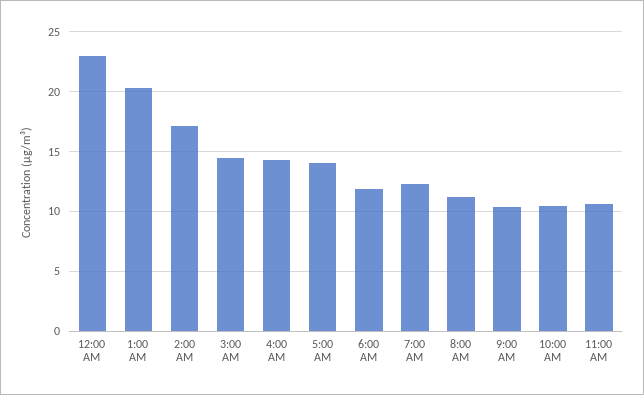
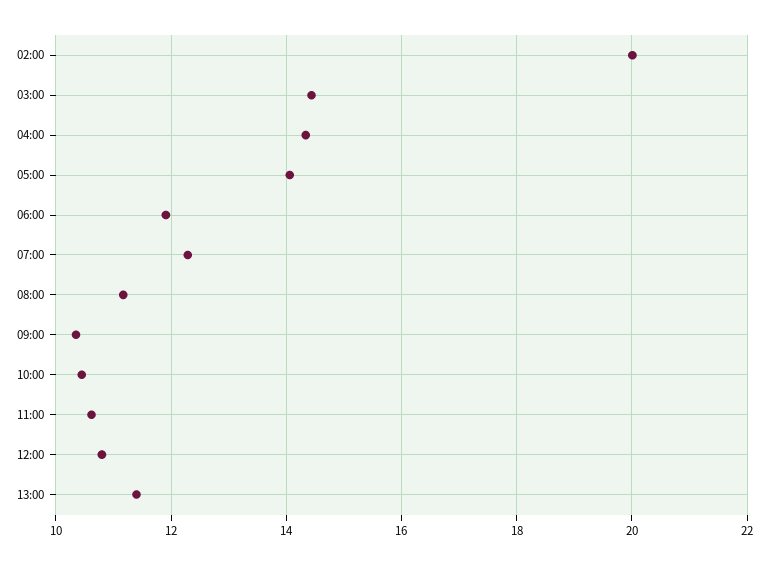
12:00 AM: 23 -> none
1:00 AM: 20 -> none
2:00 AM: 17 -> 20
12:00: none -> 10.8
13:00: none -> 11.4

